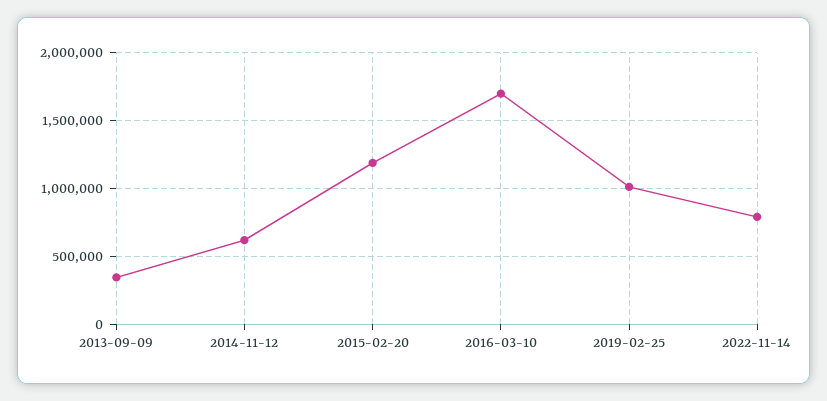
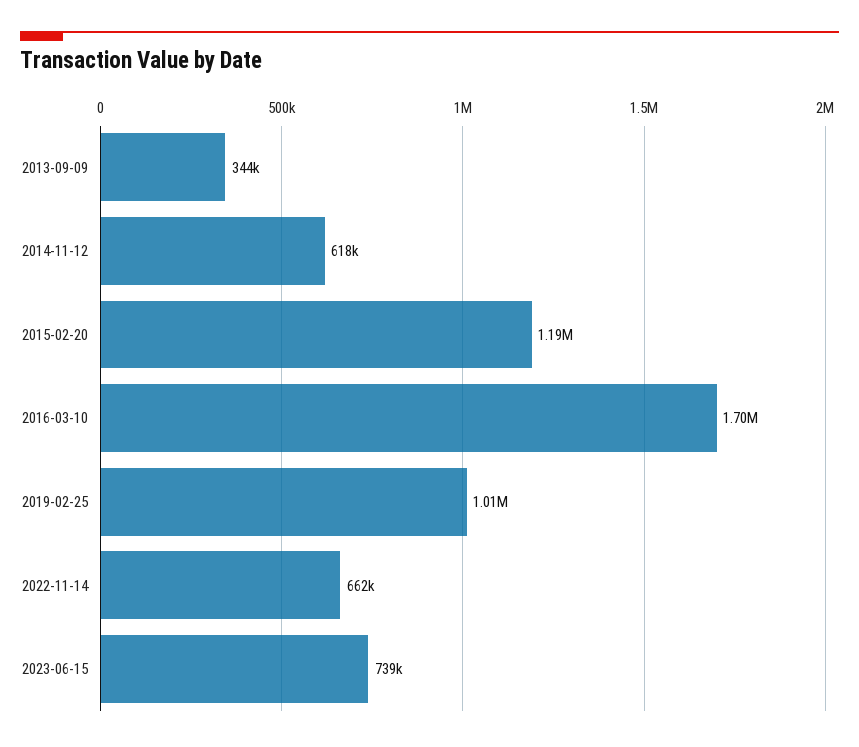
2022-11-14: 800000 -> 662000
2023-06-15: none -> 739000

